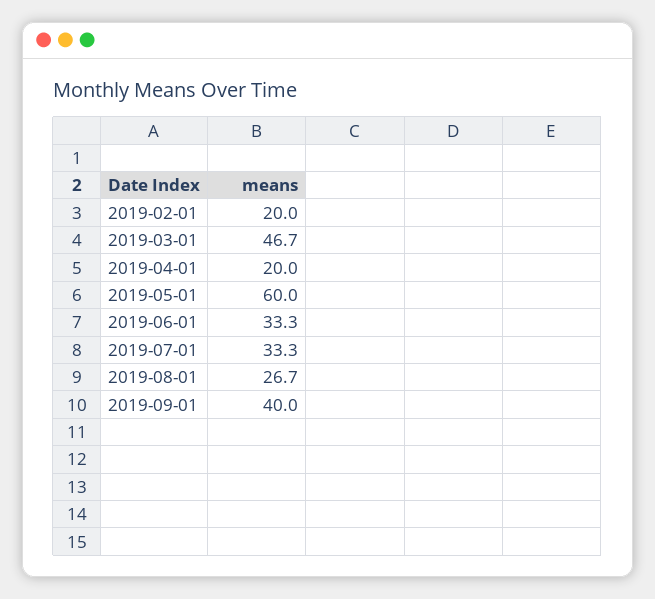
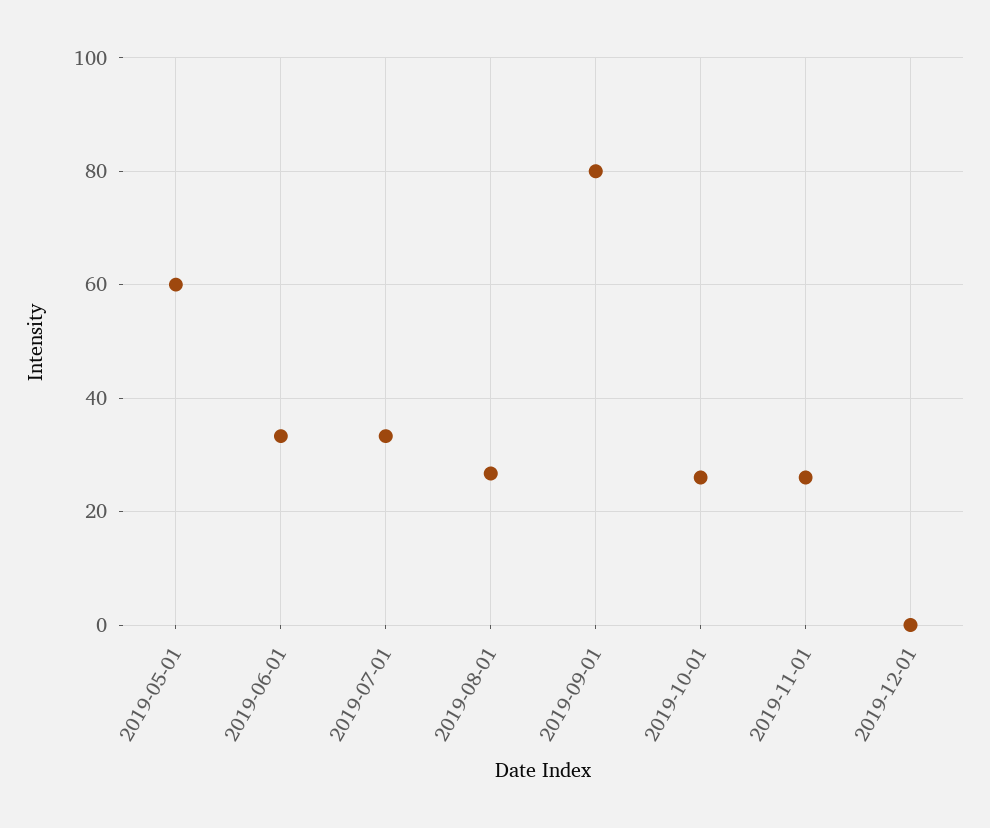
2019-02-01: 20 -> none
2019-03-01: 46.7 -> none
2019-04-01: 20 -> none
2019-09-01: 40 -> 80
2019-10-01: none -> 26
2019-11-01: none -> 26
2019-12-01: none -> 0

